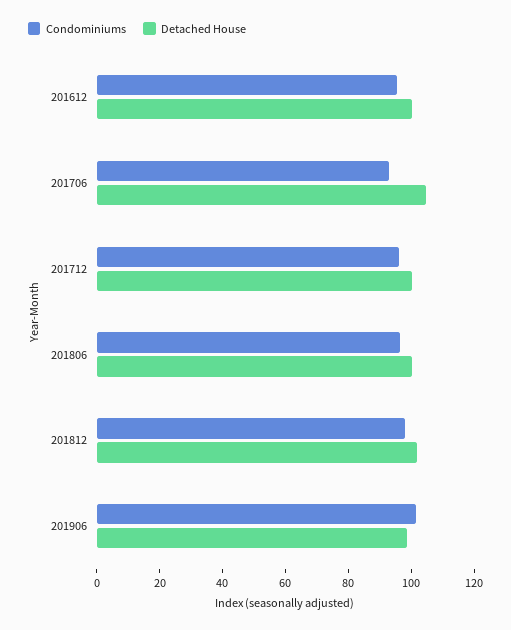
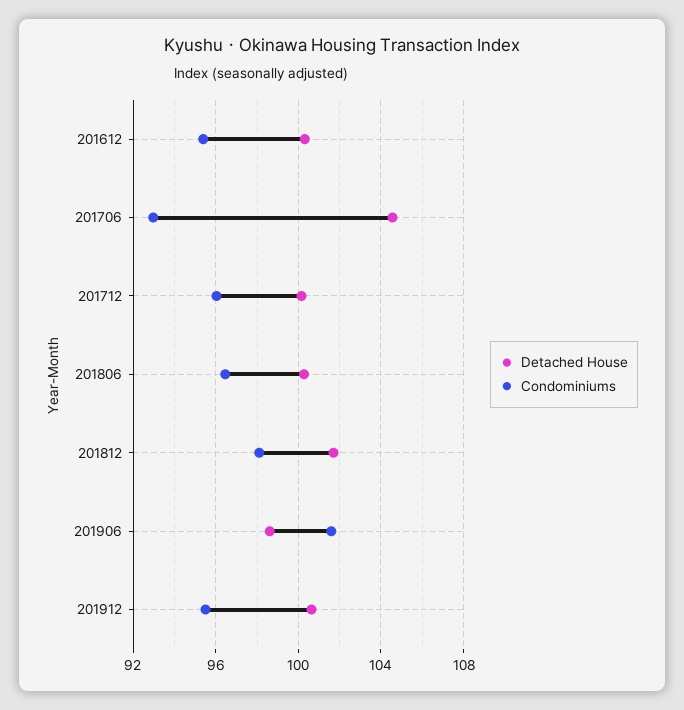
Detached House, 201912: none -> 100.5
Condominiums, 201912: none -> 95.5

